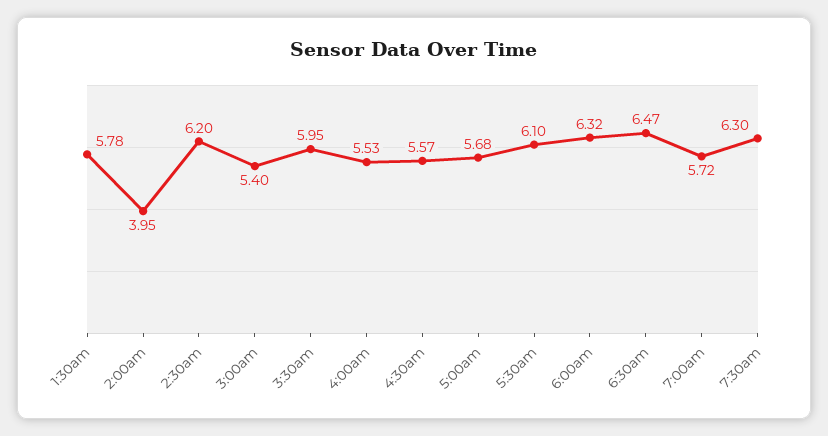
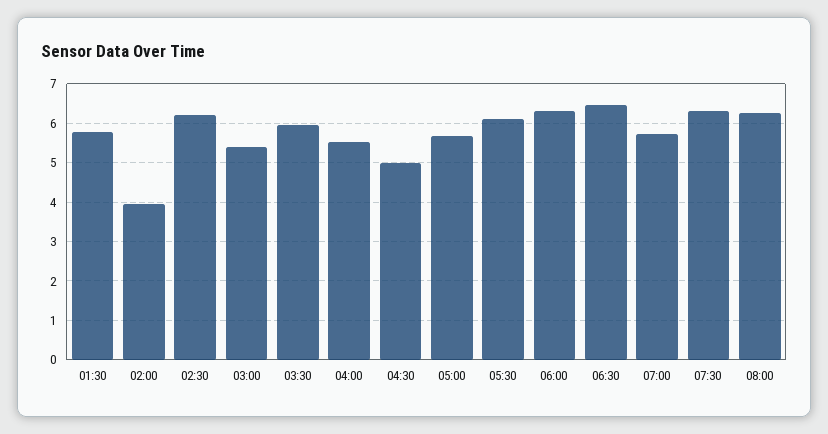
4:30am: 5.57 -> 5
08:00: none -> 6.2

